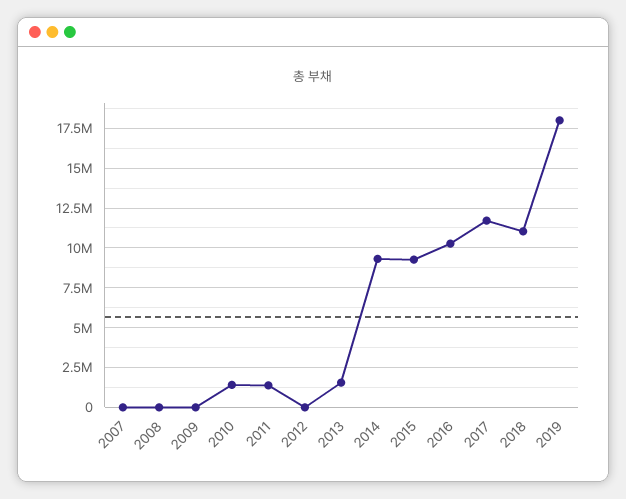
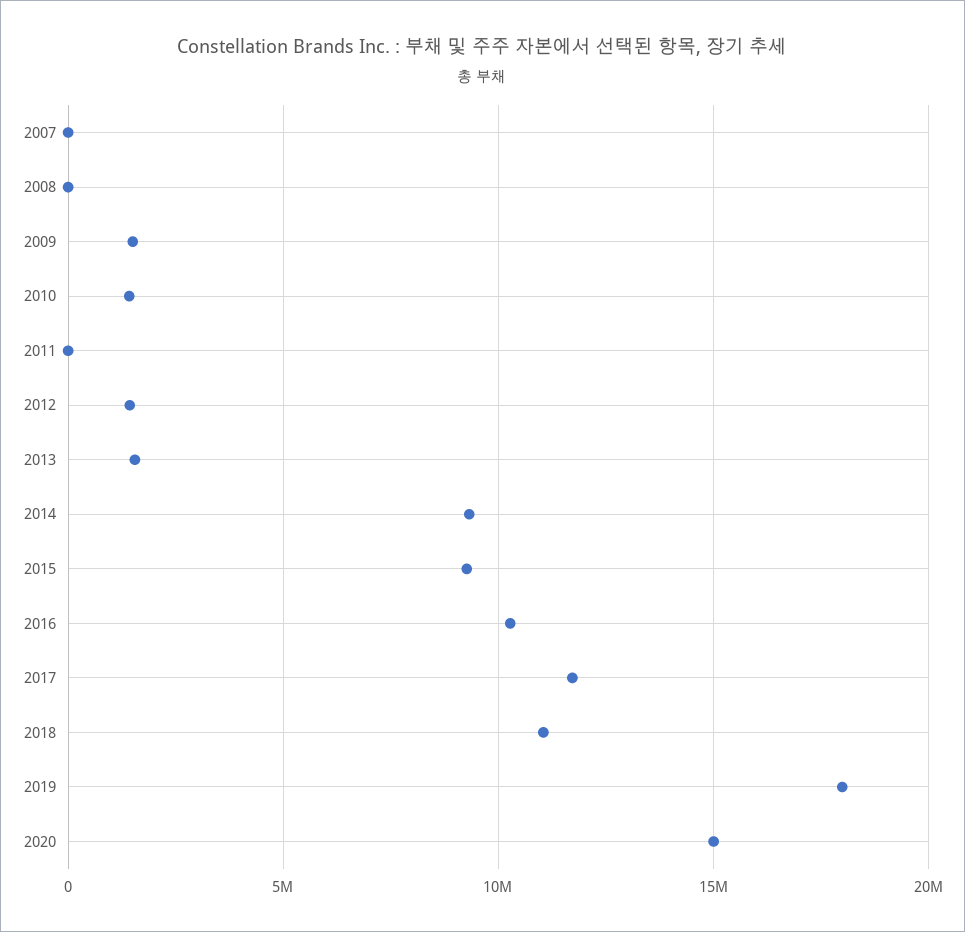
2009: 0 -> 1500000
2011: 1500000 -> 0
2012: 0 -> 1500000
2020: none -> 15000000

